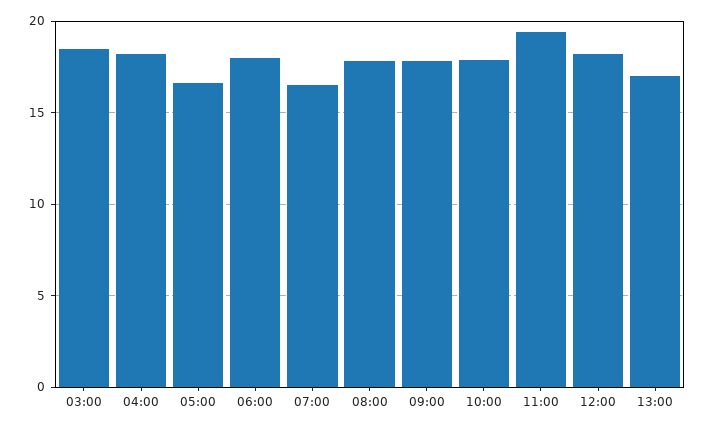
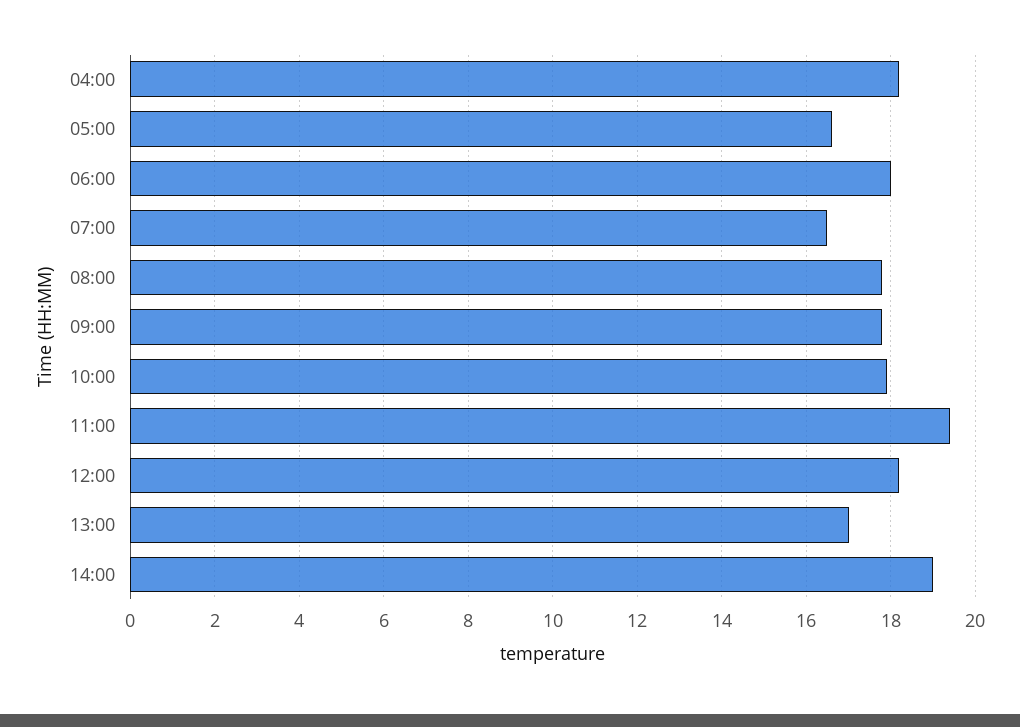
03:00: 18.5 -> none
14:00: none -> 19

